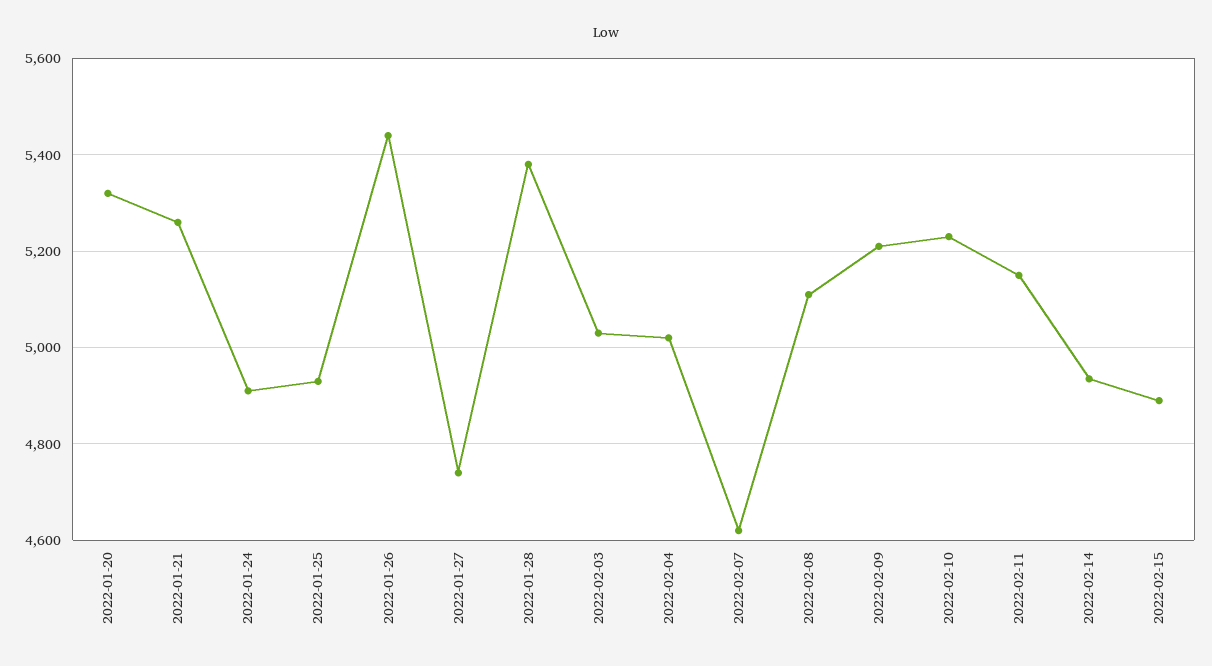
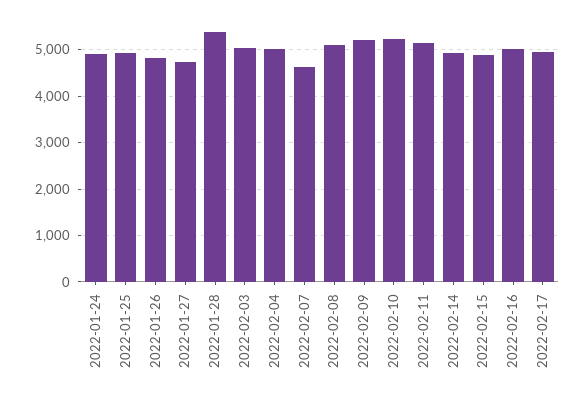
2022-01-20: 5320 -> none
2022-01-21: 5260 -> none
2022-01-26: 5440 -> 4800
2022-02-16: none -> 5000
2022-02-17: none -> 5000

